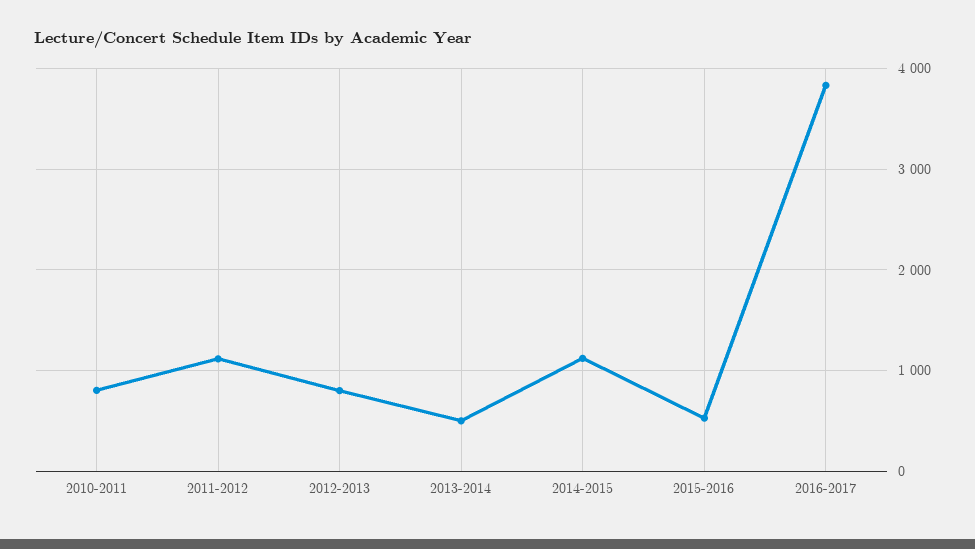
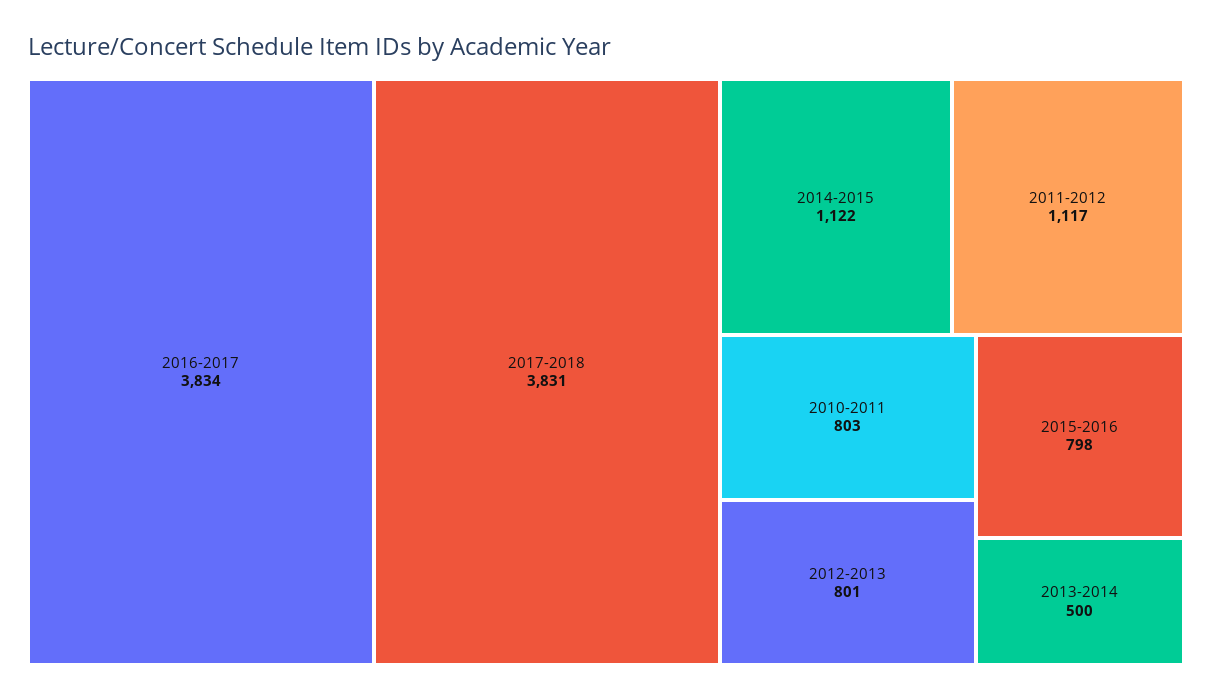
2015-2016: 500 -> 798
2017-2018: none -> 3831

